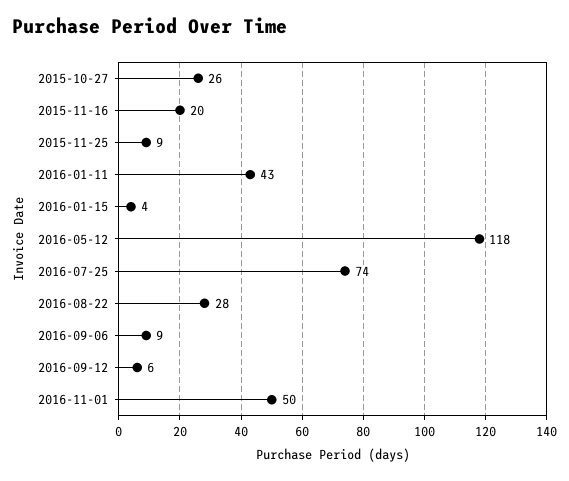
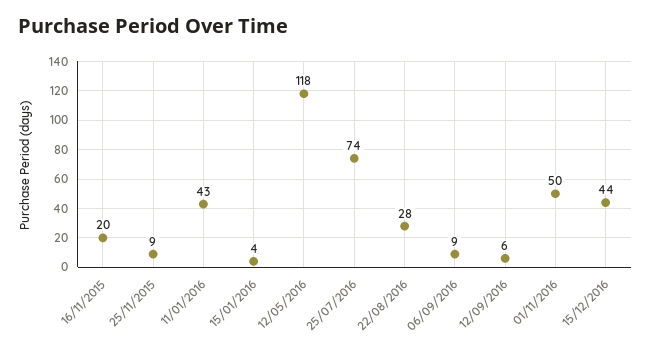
2015-10-27: 26 -> none
15/12/2016: none -> 44

